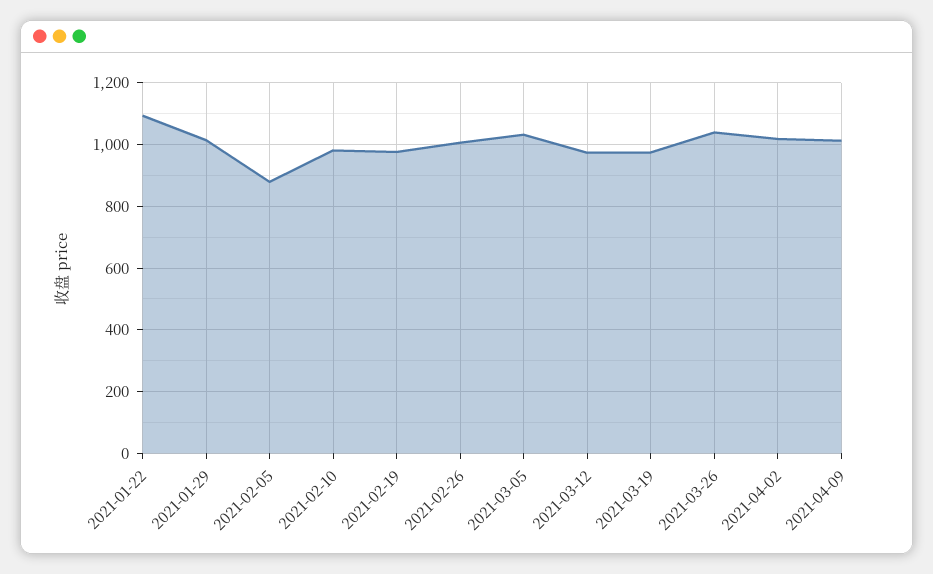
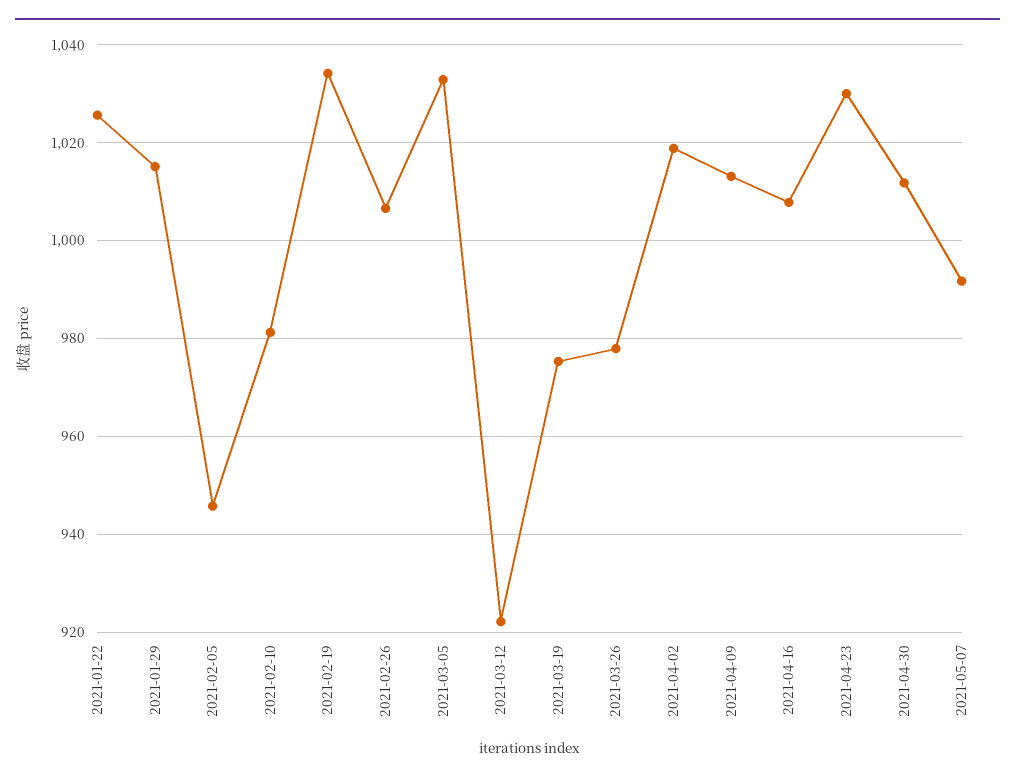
2021-01-22: 1100 -> 1026
2021-02-05: 880 -> 946
2021-02-19: 980 -> 1034
2021-03-12: 980 -> 922
2021-03-26: 1040 -> 978
2021-04-16: none -> 1008
2021-04-23: none -> 1030
2021-04-30: none -> 1012
2021-05-07: none -> 992

